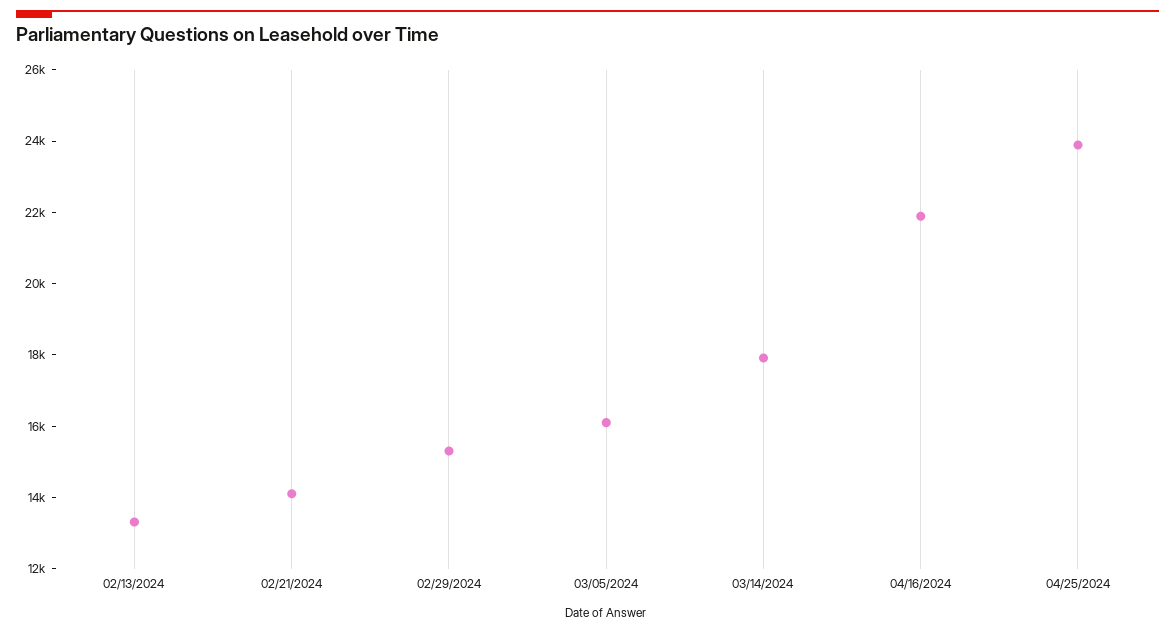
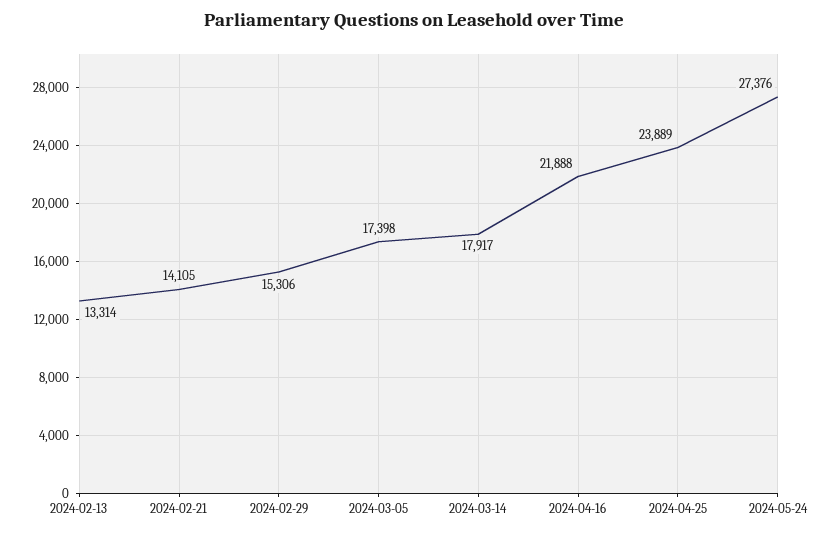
03/05/2024: 16000 -> 17398
2024-05-24: none -> 27376

